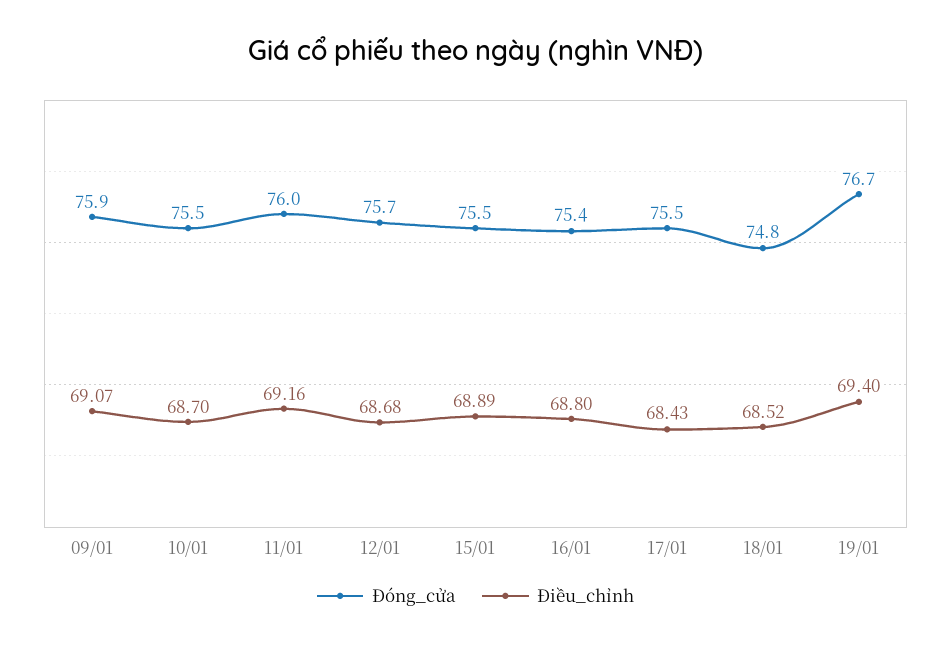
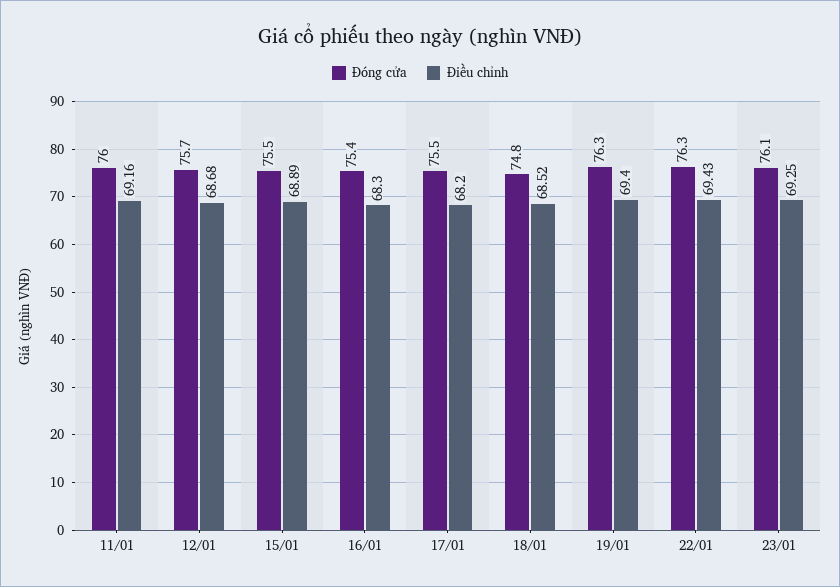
Đóng_cửa, 09/01: 75.9 -> none
Điều_chỉnh, 09/01: 69.07 -> none
Đóng_cửa, 10/01: 75.5 -> none
Điều_chỉnh, 10/01: 68.7 -> none
Điều_chỉnh, 16/01: 68.8 -> 68.3
Điều_chỉnh, 17/01: 68.43 -> 68.2
Đóng_cửa, 19/01: 76.7 -> 76.3
Đóng_cửa, 22/01: none -> 76.3
Điều_chỉnh, 22/01: none -> 69.43
Đóng_cửa, 23/01: none -> 76.1
Điều_chỉnh, 23/01: none -> 69.25

